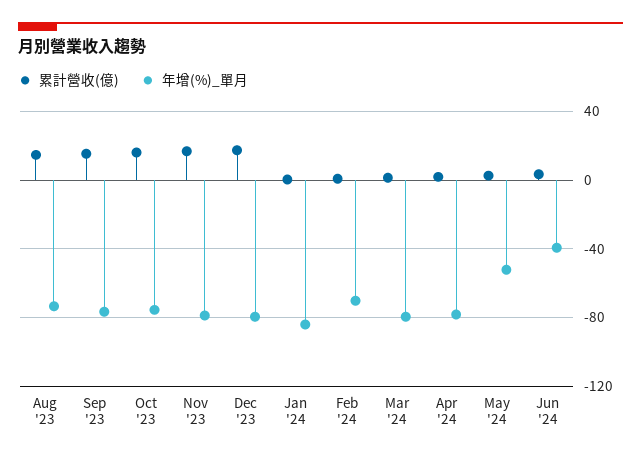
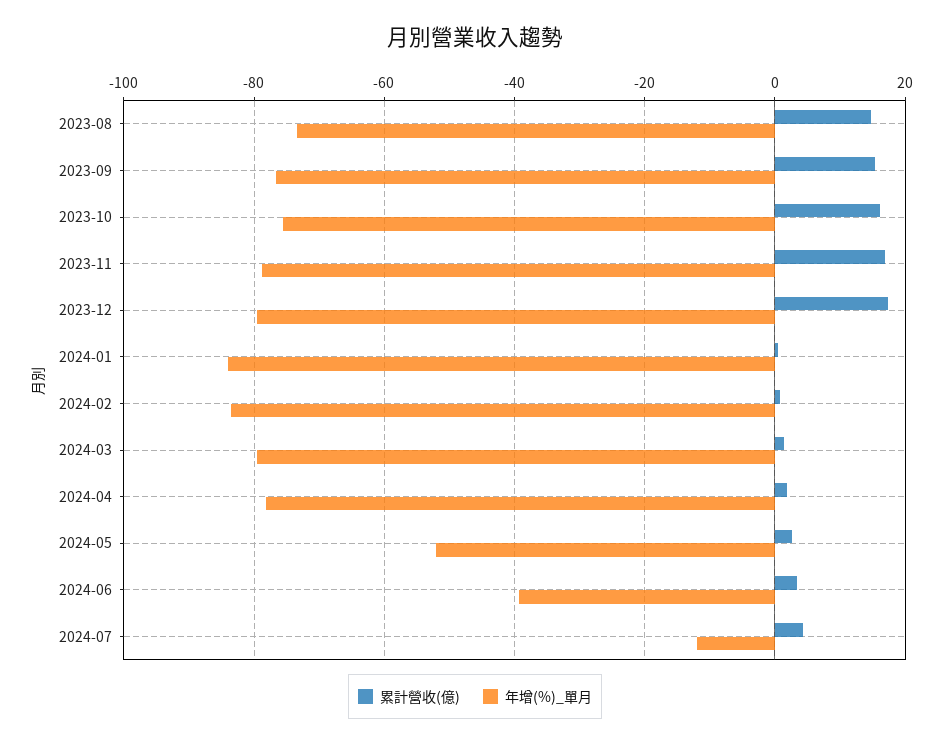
年增(%)_單月, Feb '24: -70 -> -84
累計營收(億), 2024-07: none -> 4
年增(%)_單月, 2024-07: none -> -12

